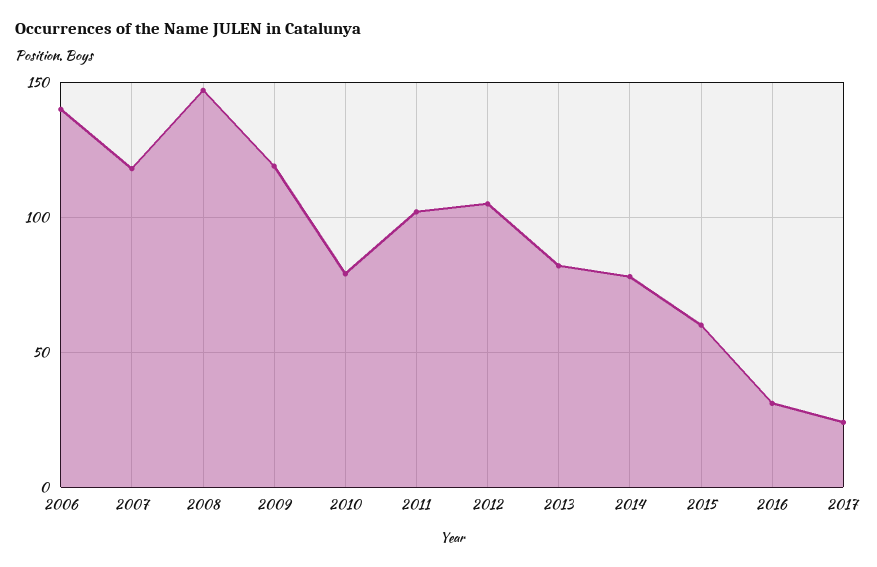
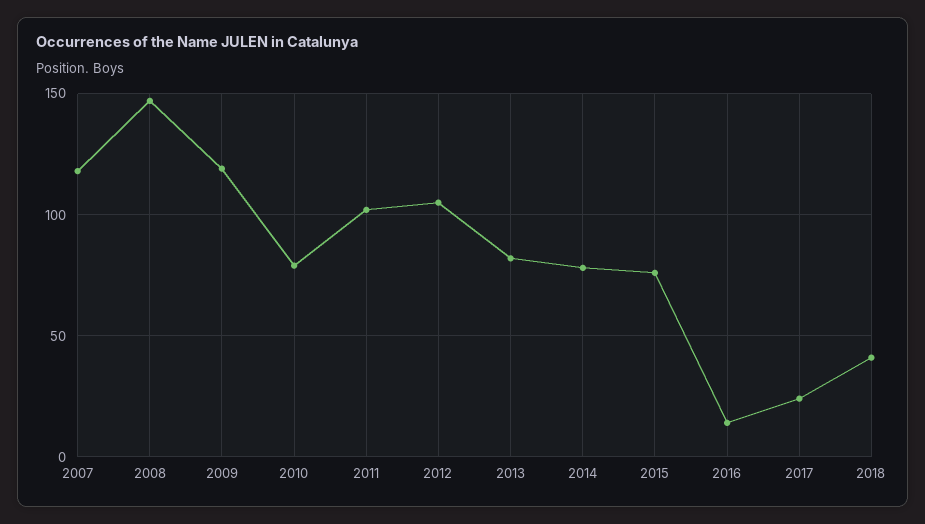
2006: 140 -> none
2015: 60 -> 75
2016: 30 -> 15
2018: none -> 40

